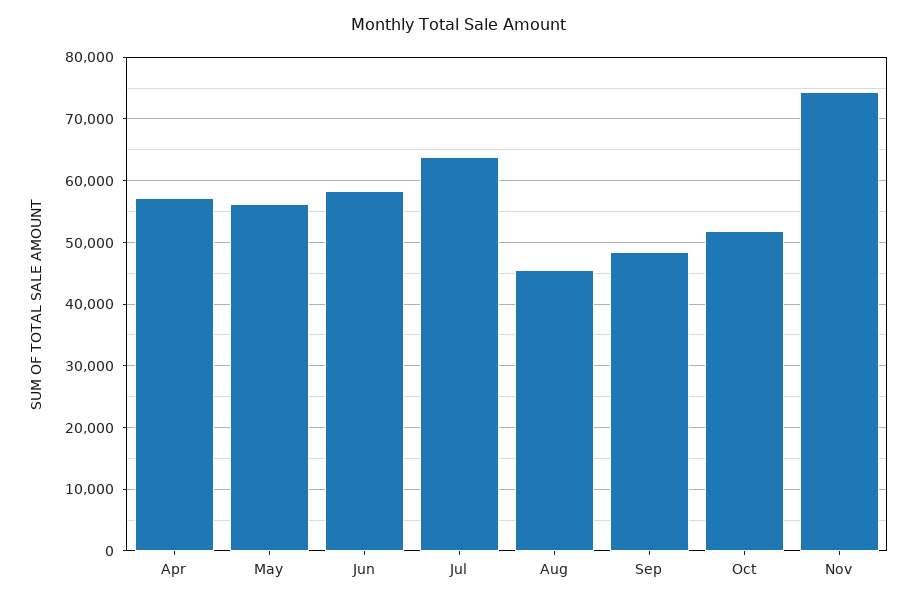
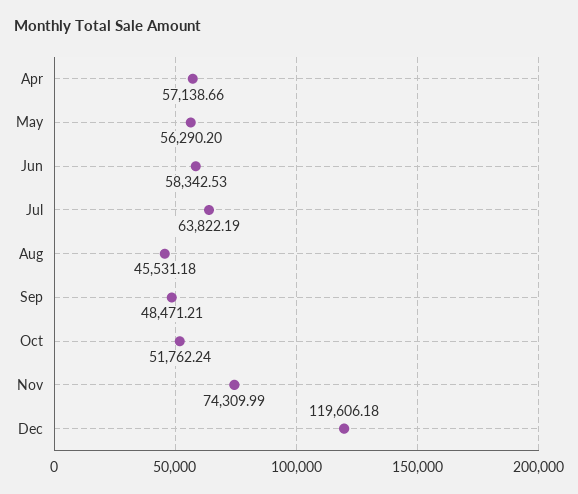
Dec: none -> 119606.18

